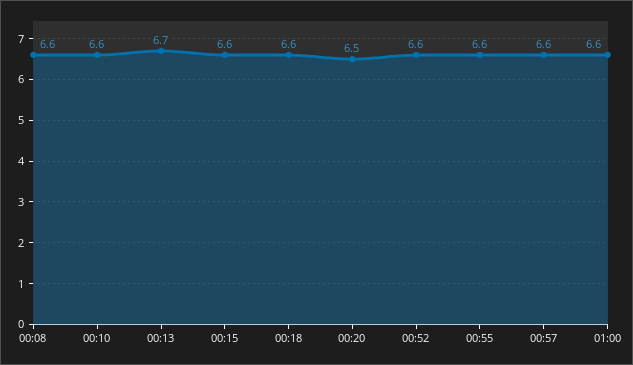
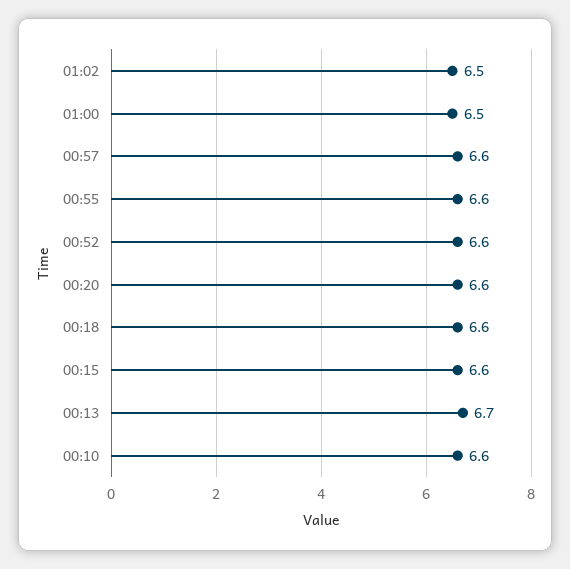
00:08: 6.6 -> none
00:20: 6.5 -> 6.6
01:00: 6.6 -> 6.5
01:02: none -> 6.5

